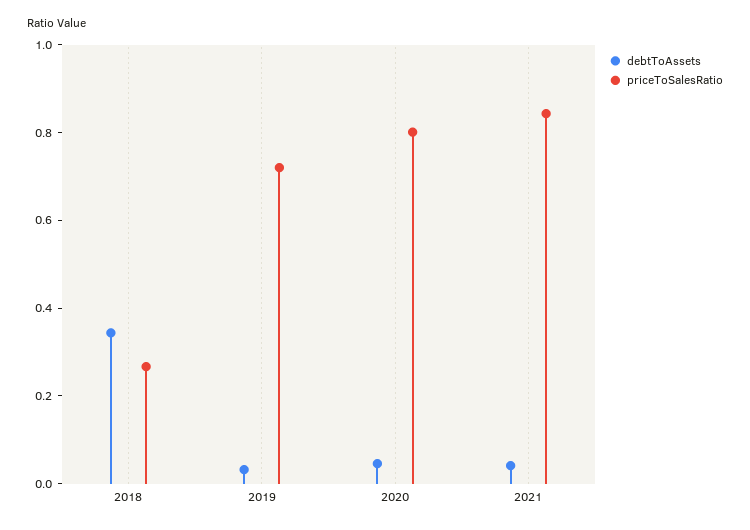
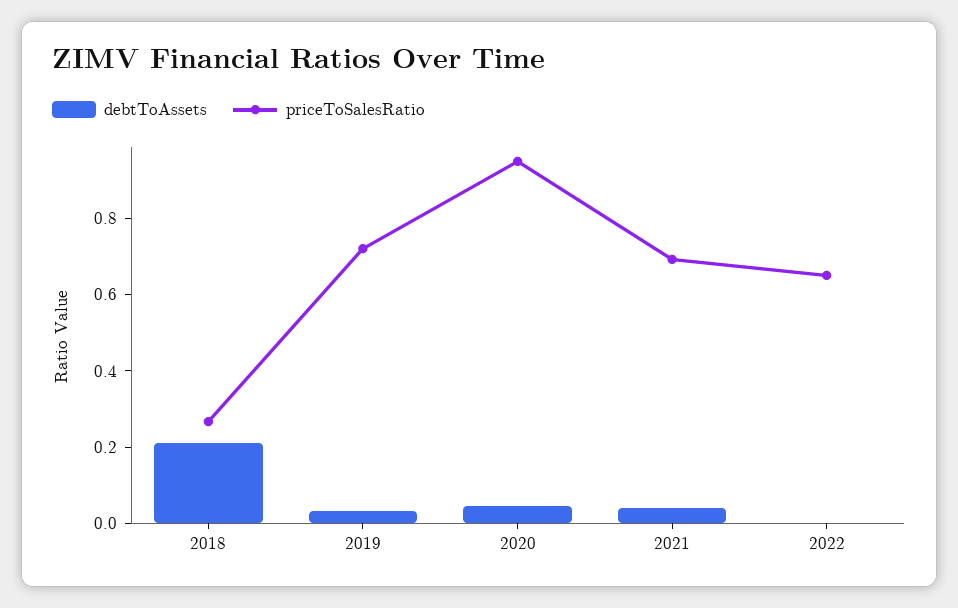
debtToAssets, 2018: 0.35 -> 0.2
priceToSalesRatio, 2020: 0.8 -> 0.95
priceToSalesRatio, 2021: 0.85 -> 0.7
debtToAssets, 2022: none -> 0
priceToSalesRatio, 2022: none -> 0.65

